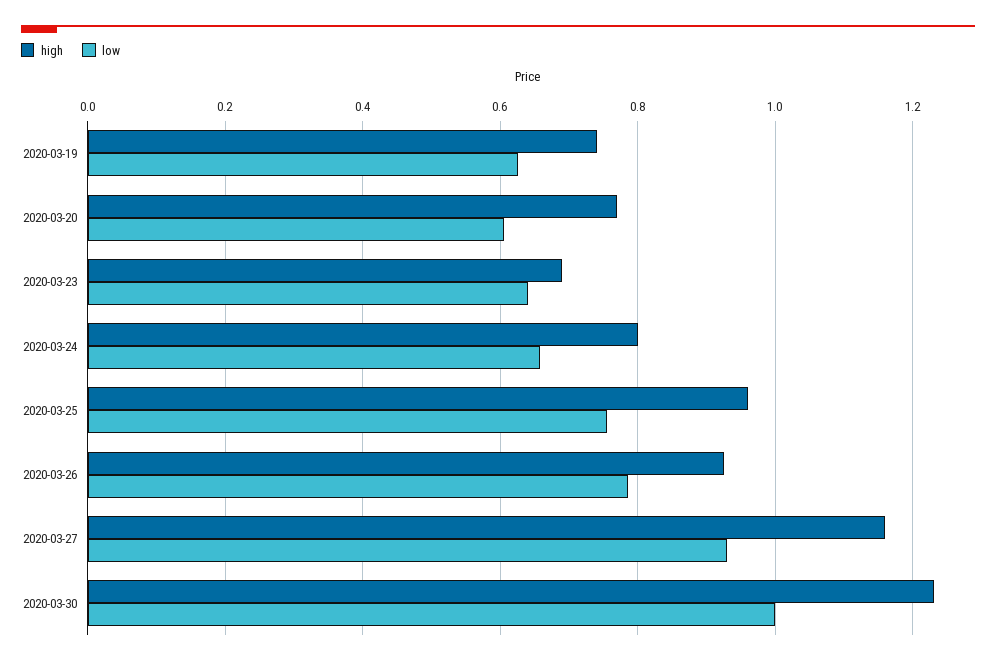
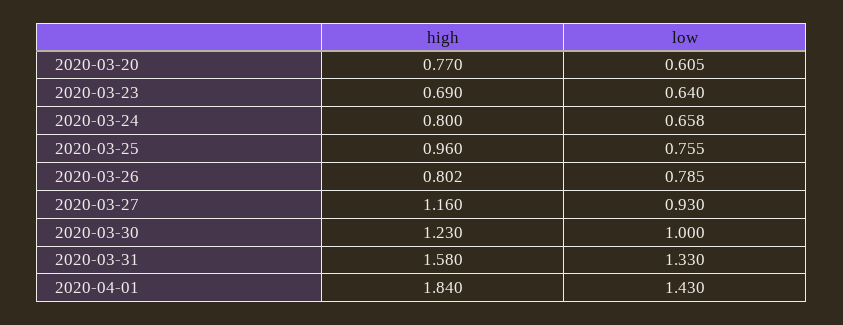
high, 2020-03-19: 0.74 -> none
low, 2020-03-19: 0.62 -> none
high, 2020-03-26: 0.92 -> 0.802
high, 2020-03-31: none -> 1.58
low, 2020-03-31: none -> 1.33
high, 2020-04-01: none -> 1.84
low, 2020-04-01: none -> 1.43

